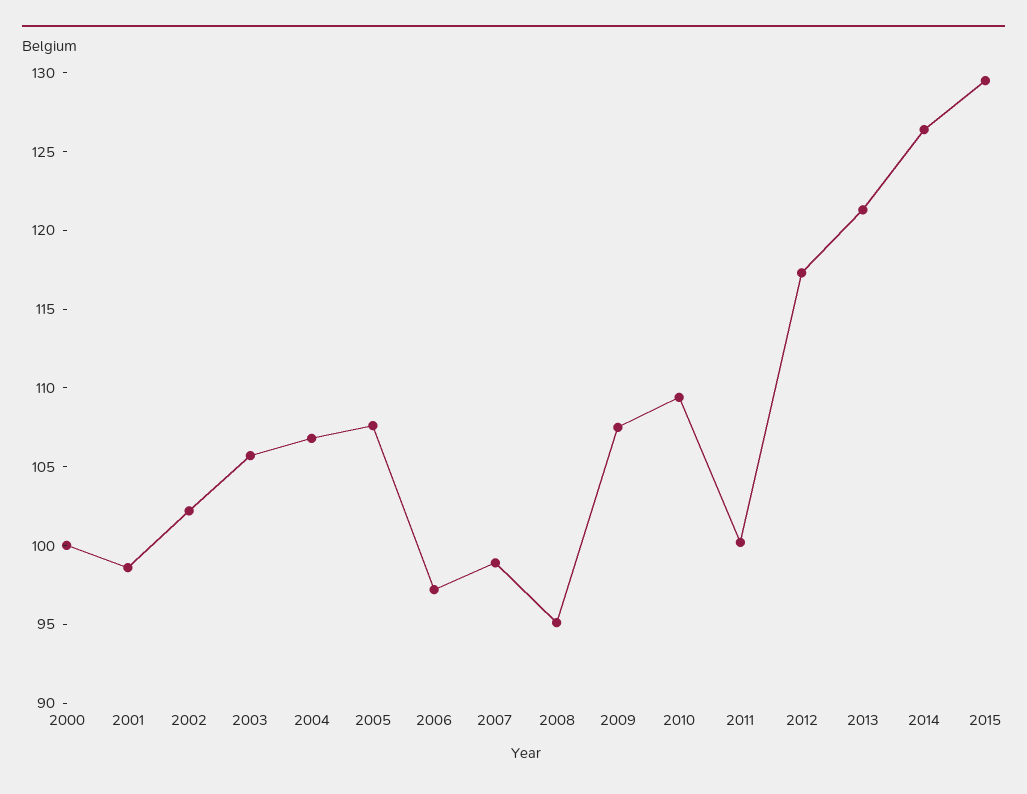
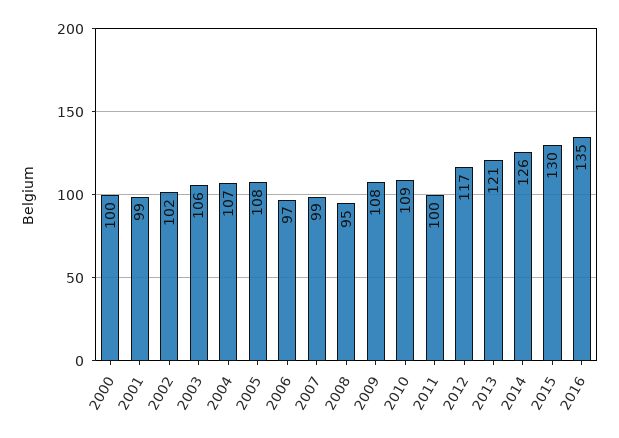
2016: none -> 135

